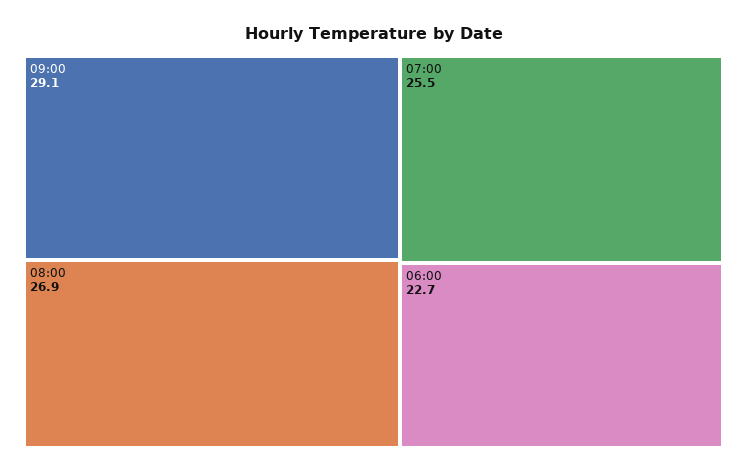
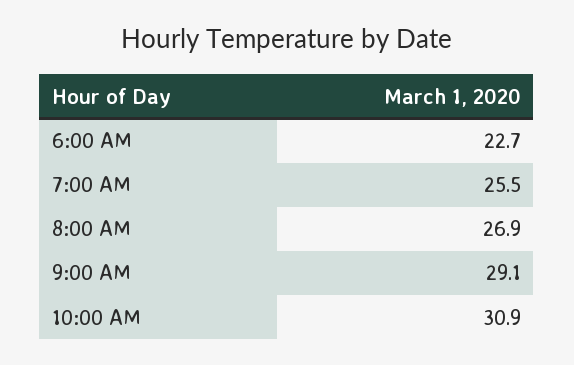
10:00 AM: none -> 30.9

